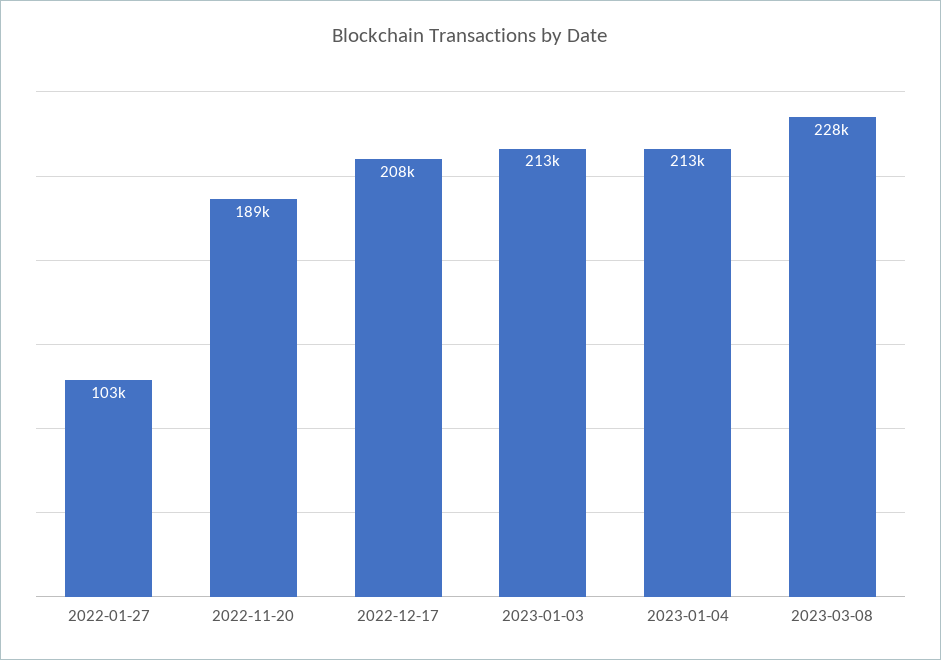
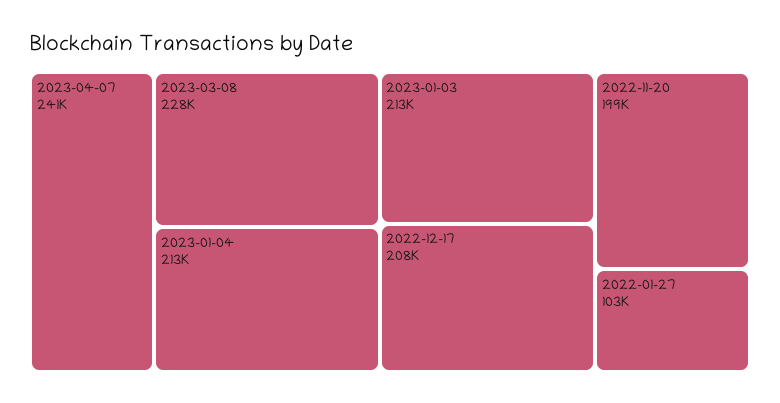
2022-11-20: 189000 -> 199000
2023-04-07: none -> 241000

